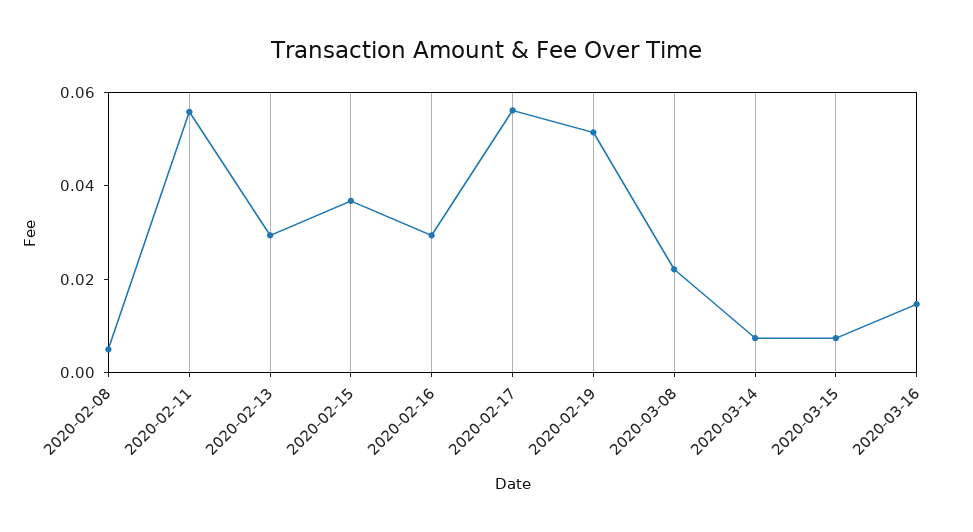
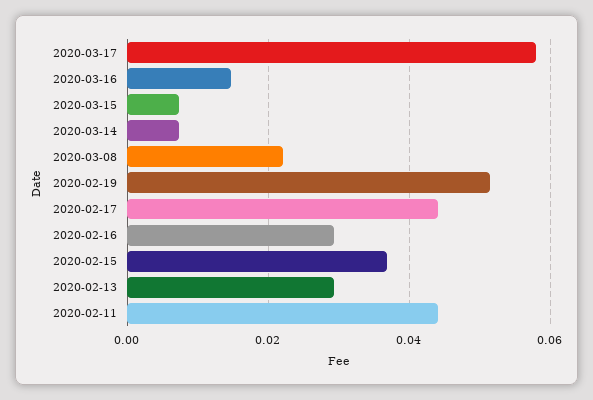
2020-02-08: 0.005 -> none
2020-02-11: 0.055 -> 0.044
2020-02-17: 0.055 -> 0.044
2020-03-17: none -> 0.058

